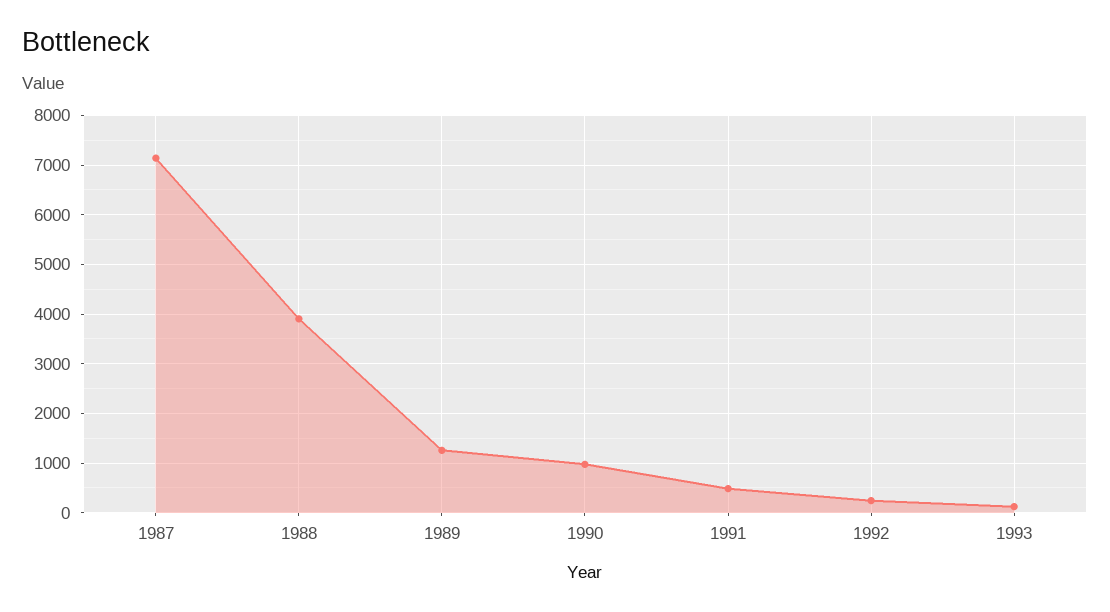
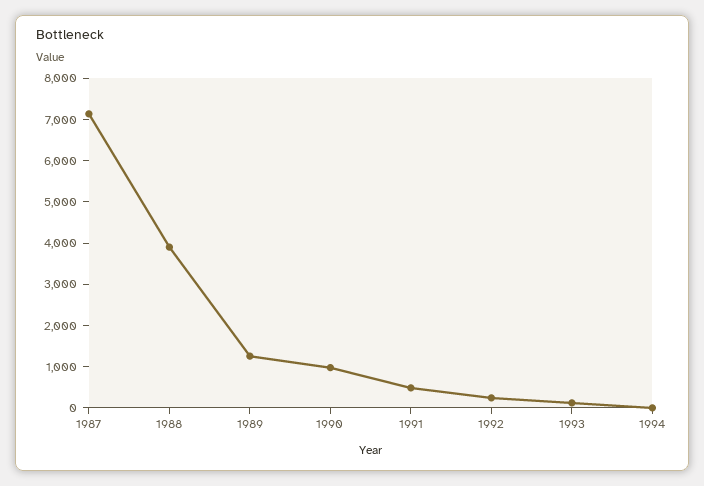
1994: none -> 0

